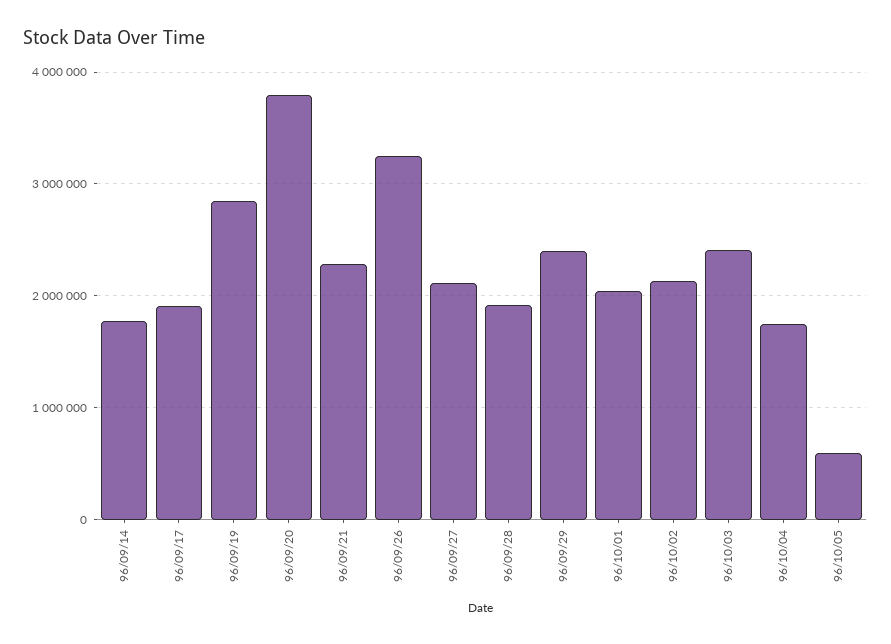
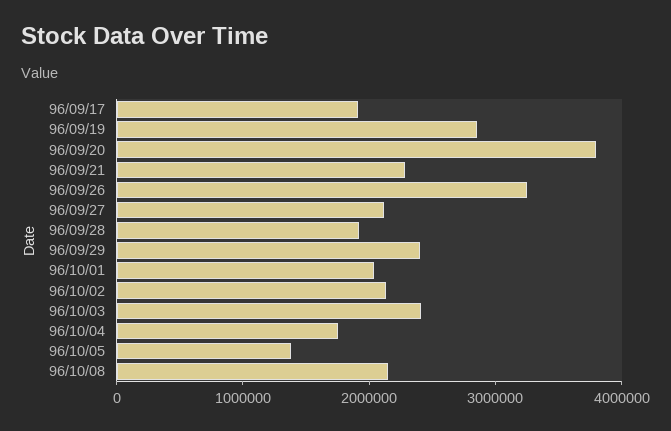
96/09/14: 1800000 -> none
96/10/05: 600000 -> 1400000
96/10/08: none -> 2200000

